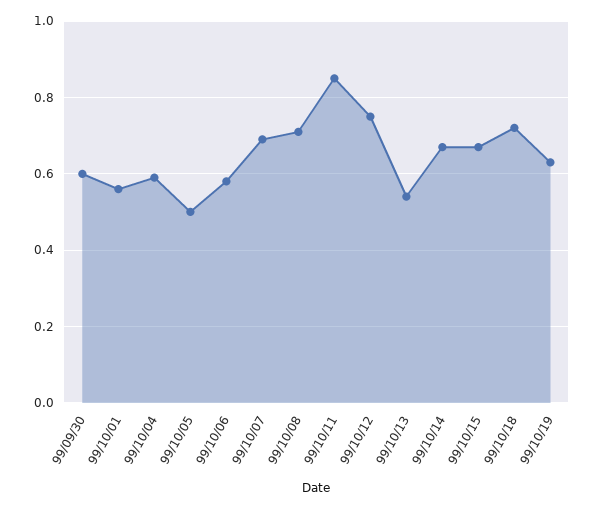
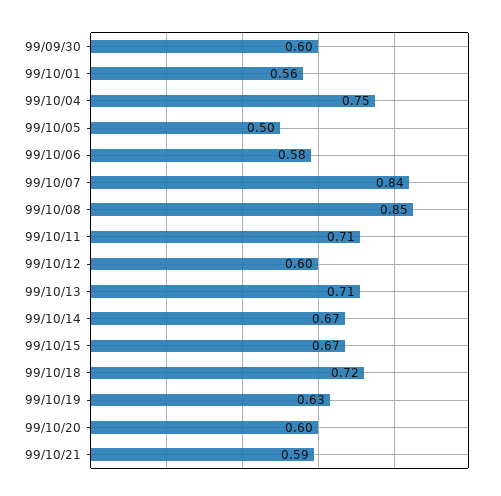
99/10/04: 0.6 -> 0.75
99/10/07: 0.7 -> 0.84
99/10/08: 0.7 -> 0.85
99/10/11: 0.85 -> 0.71
99/10/12: 0.75 -> 0.6
99/10/13: 0.55 -> 0.71
99/10/20: none -> 0.6
99/10/21: none -> 0.59

